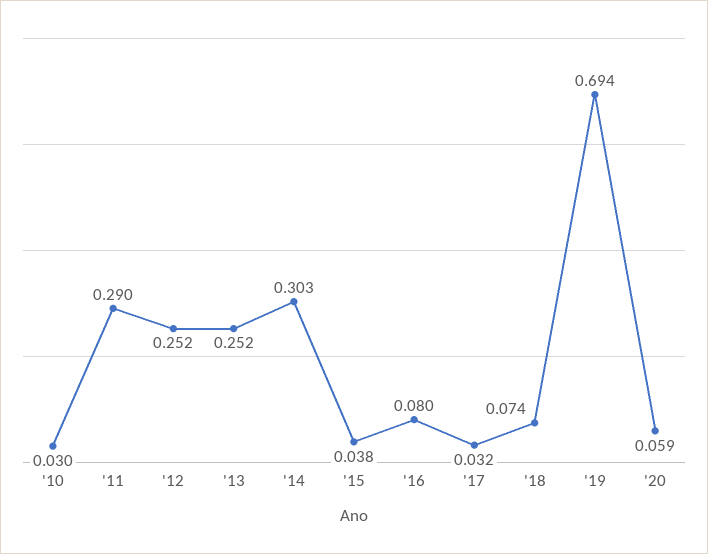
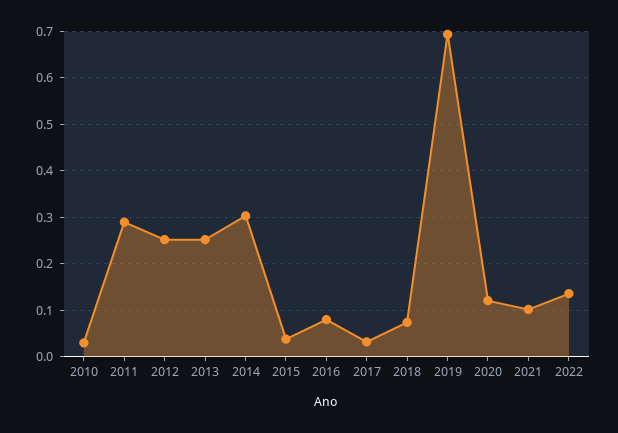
'20: 0.059 -> 0.12
2021: none -> 0.1
2022: none -> 0.14

